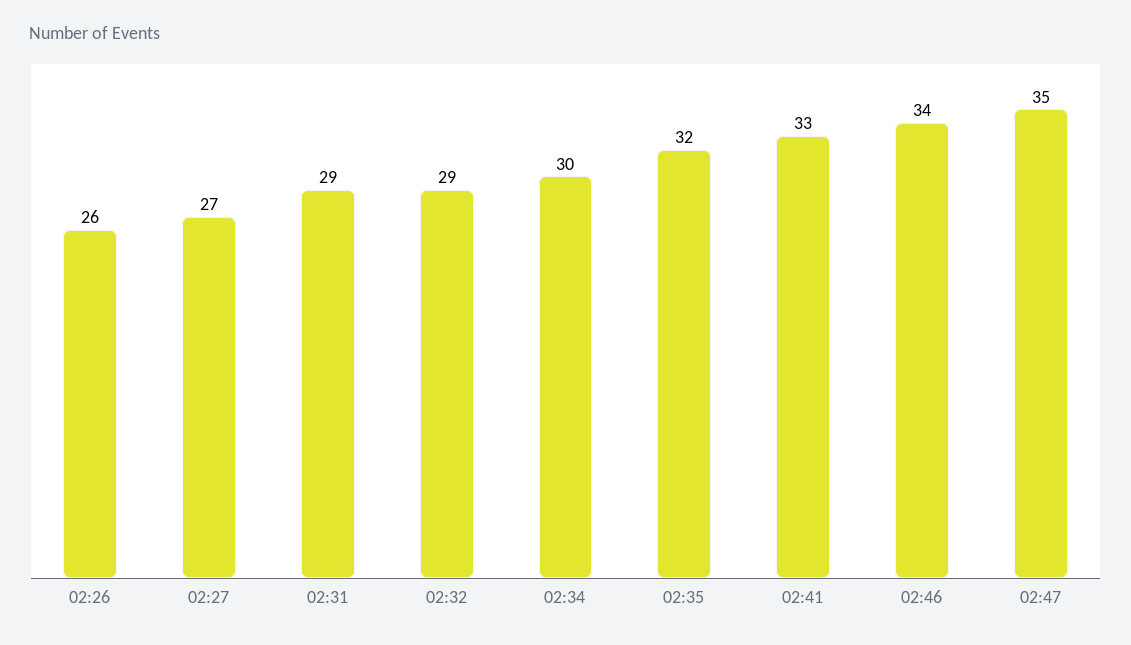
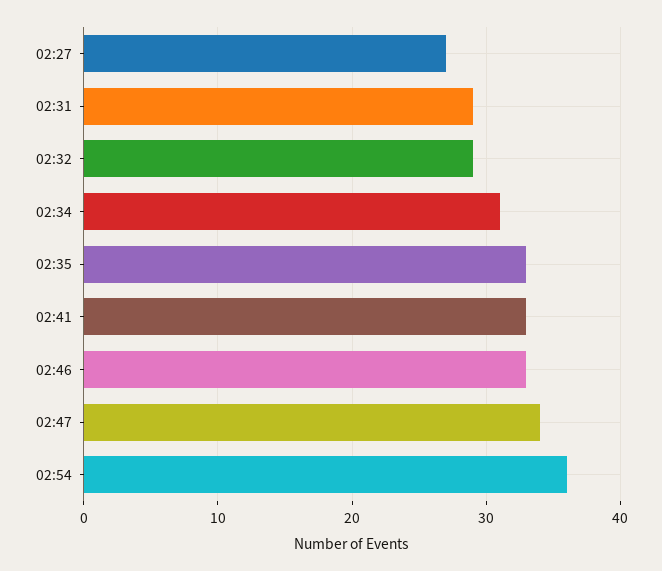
02:26: 26 -> none
02:34: 30 -> 31
02:35: 32 -> 33
02:46: 34 -> 33
02:47: 35 -> 34
02:54: none -> 36

